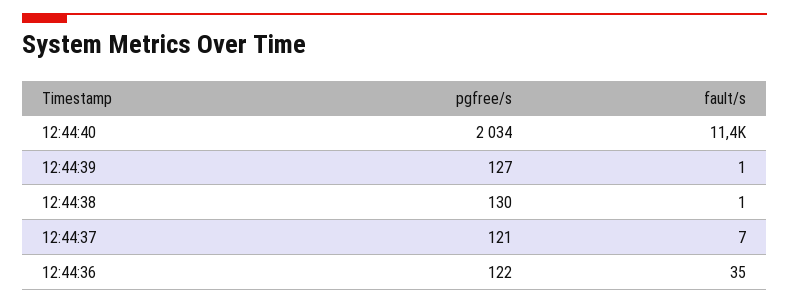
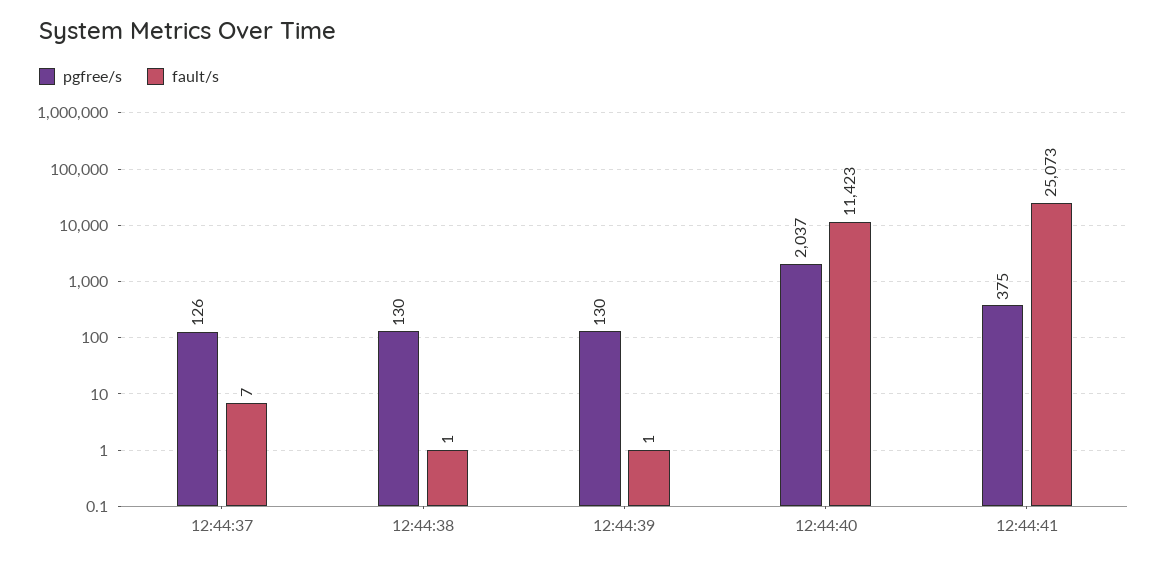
pgfree/s, 12:44:40: 2034 -> 2037
pgfree/s, 12:44:39: 127 -> 130
pgfree/s, 12:44:37: 121 -> 126
pgfree/s, 12:44:36: 122 -> none
fault/s, 12:44:36: 35 -> none
pgfree/s, 12:44:41: none -> 375
fault/s, 12:44:41: none -> 25073

